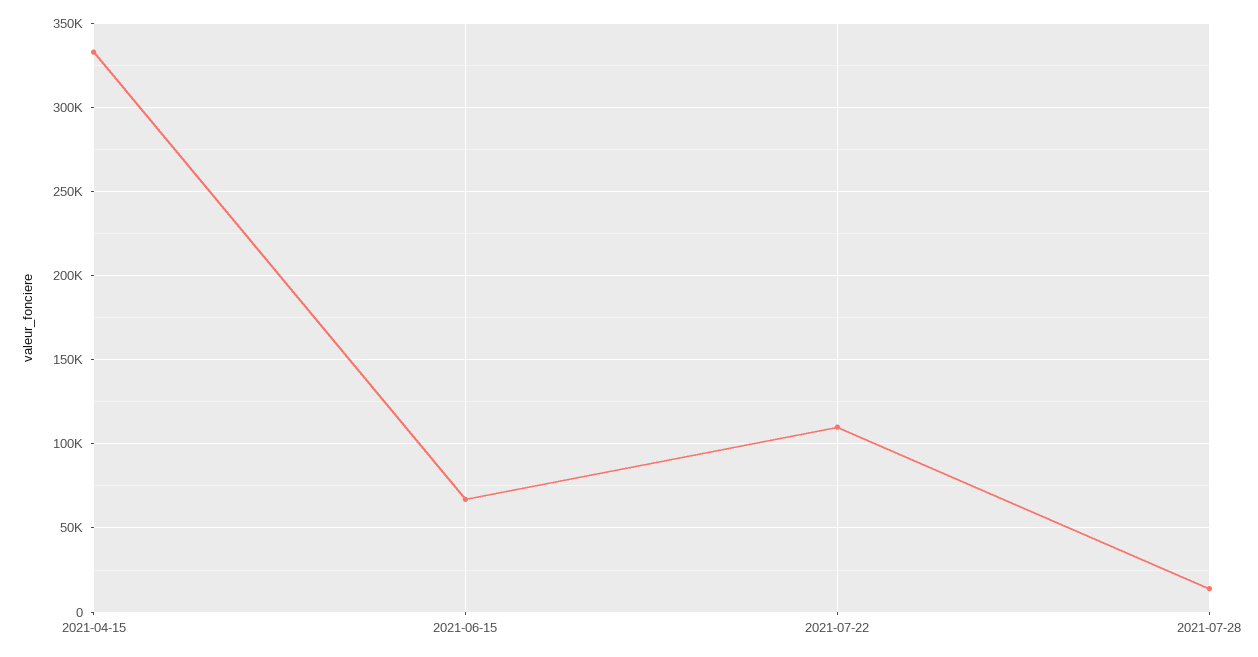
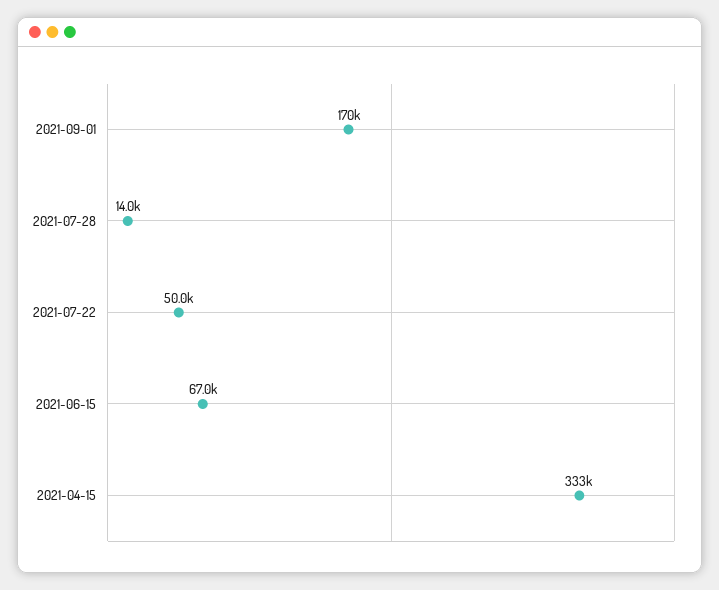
2021-07-22: 110000 -> 50000
2021-09-01: none -> 170000

